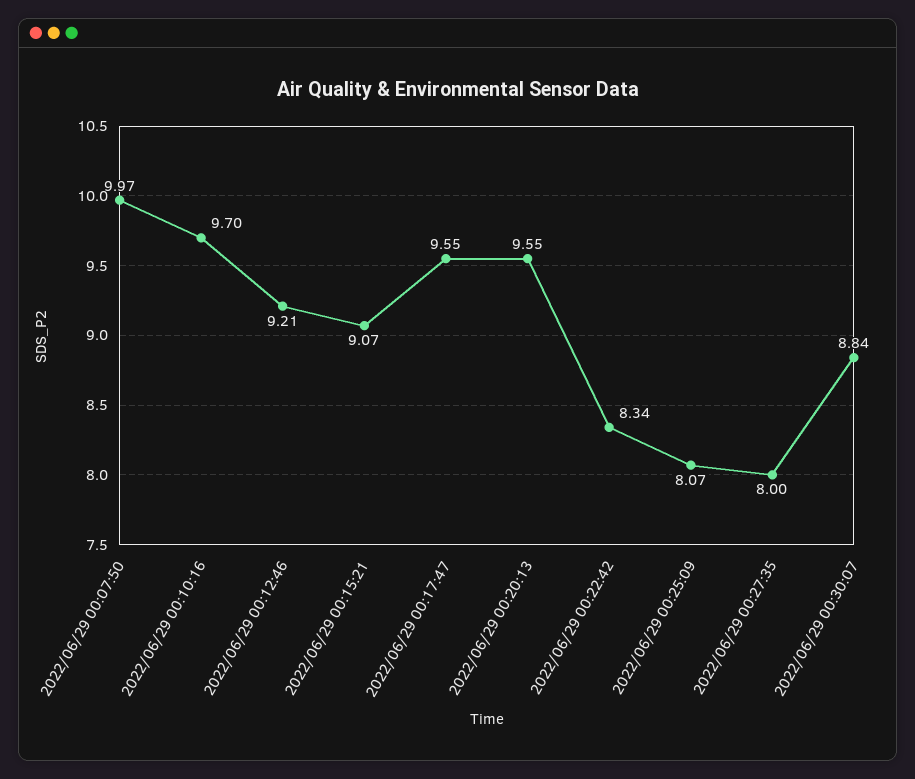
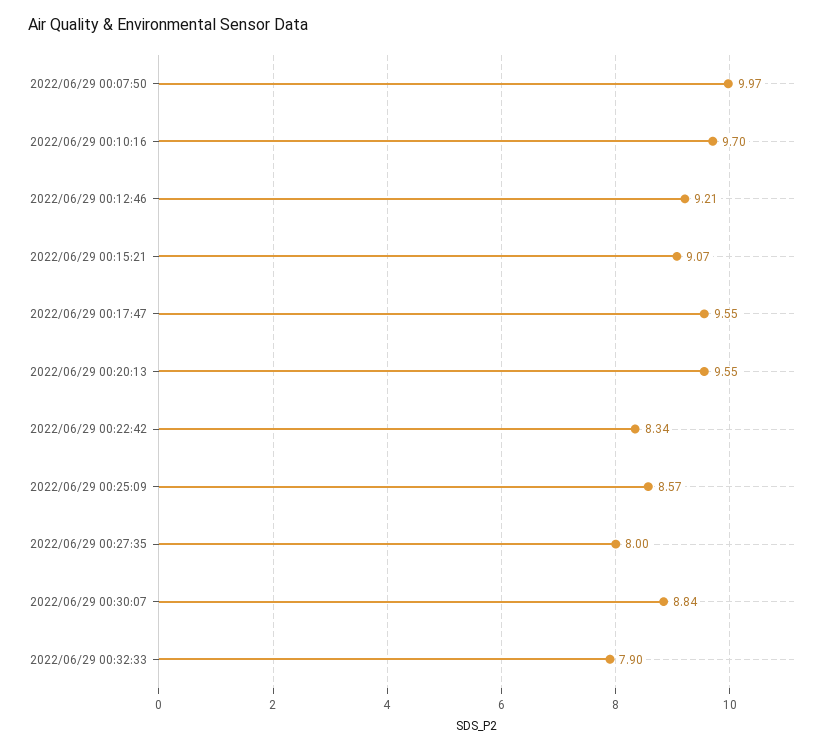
2022/06/29 00:25:09: 8.07 -> 8.57
2022/06/29 00:32:33: none -> 7.9

